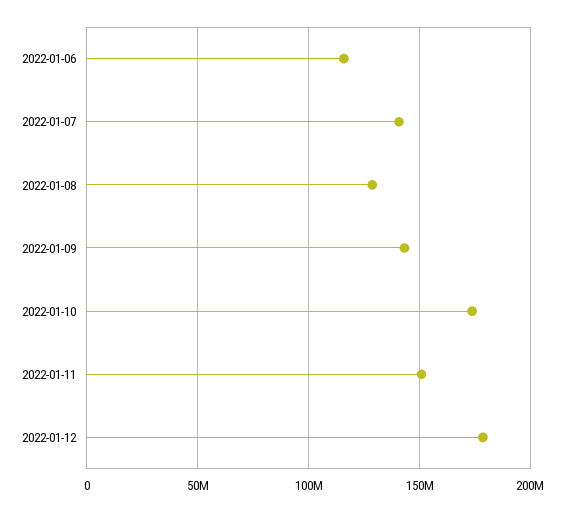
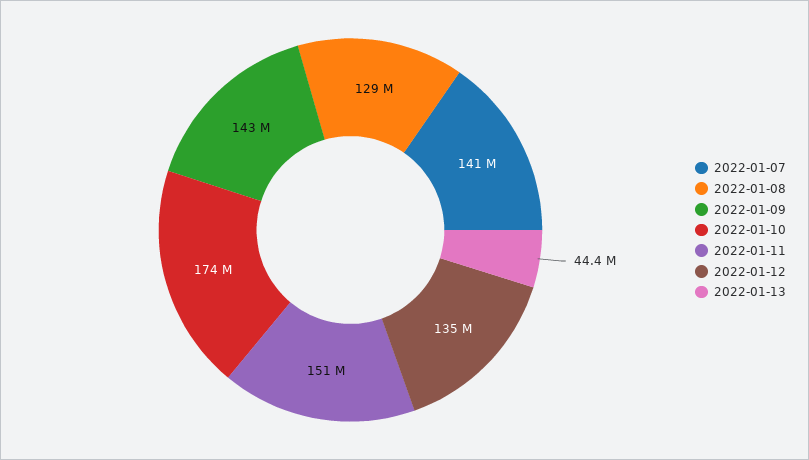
2022-01-06: 115000000 -> none
2022-01-12: 180000000 -> 135000000
2022-01-13: none -> 44400000

